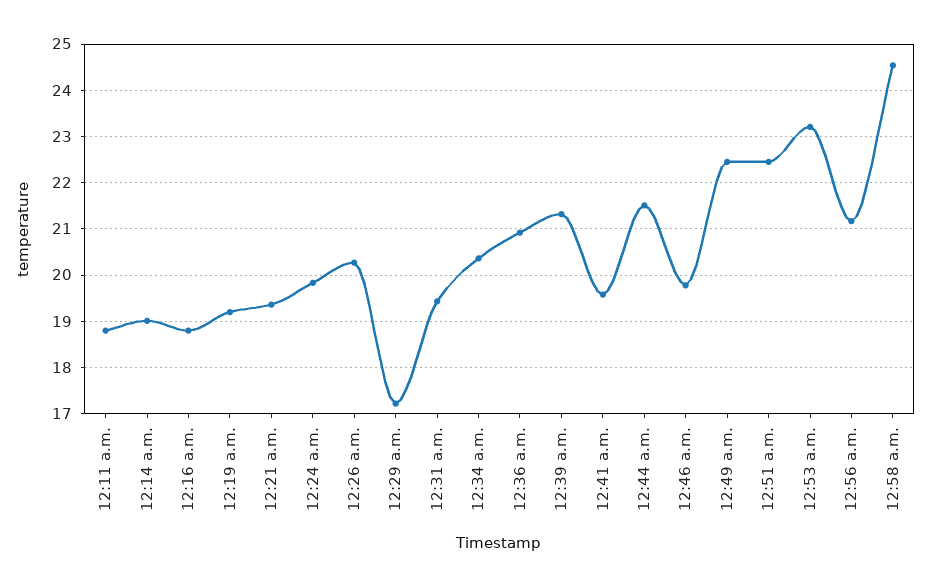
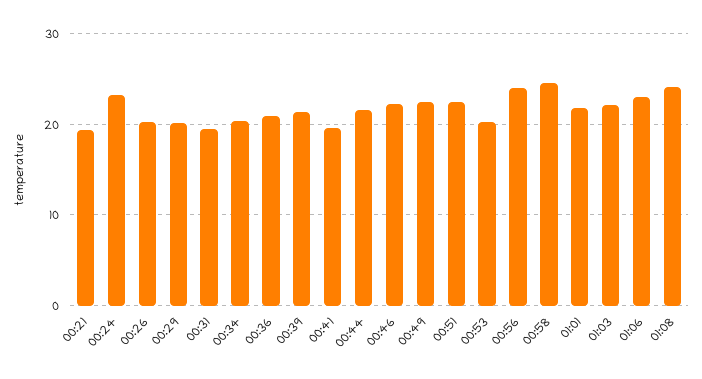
12:11 a.m.: 18.8 -> none
12:14 a.m.: 19 -> none
12:16 a.m.: 18.8 -> none
12:19 a.m.: 19.2 -> none
12:24 a.m.: 19.8 -> 23
12:29 a.m.: 17.2 -> 20
12:46 a.m.: 19.8 -> 22
12:53 a.m.: 23.2 -> 20
12:56 a.m.: 21.2 -> 24
01:01: none -> 22
01:03: none -> 22
01:06: none -> 23
01:08: none -> 24

